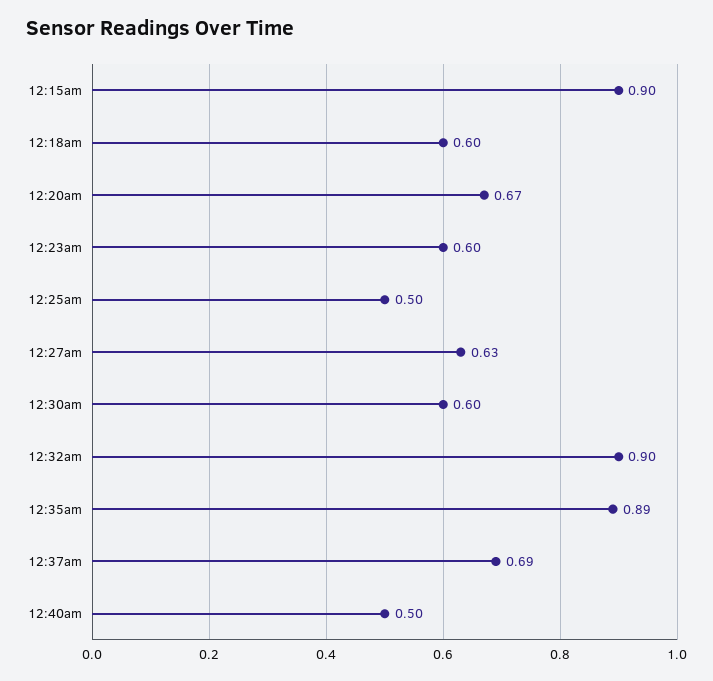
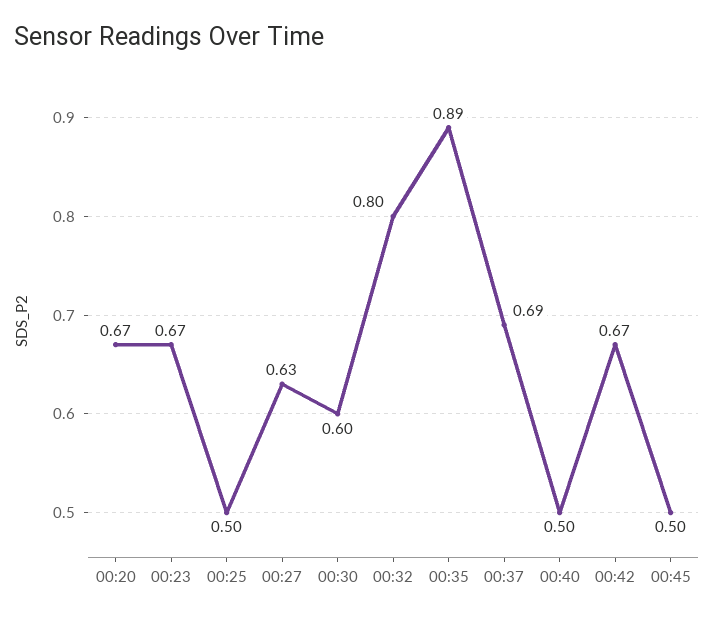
12:15am: 0.9 -> none
12:18am: 0.6 -> none
12:23am: 0.6 -> 0.67
12:32am: 0.9 -> 0.8
00:42: none -> 0.67
00:45: none -> 0.5

